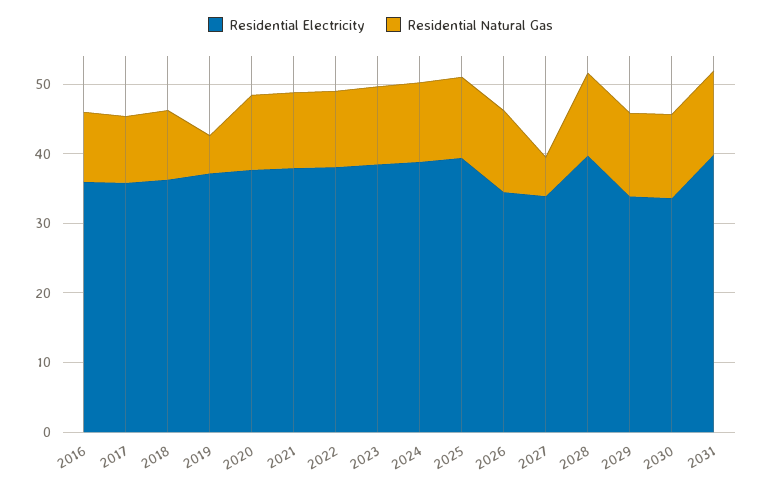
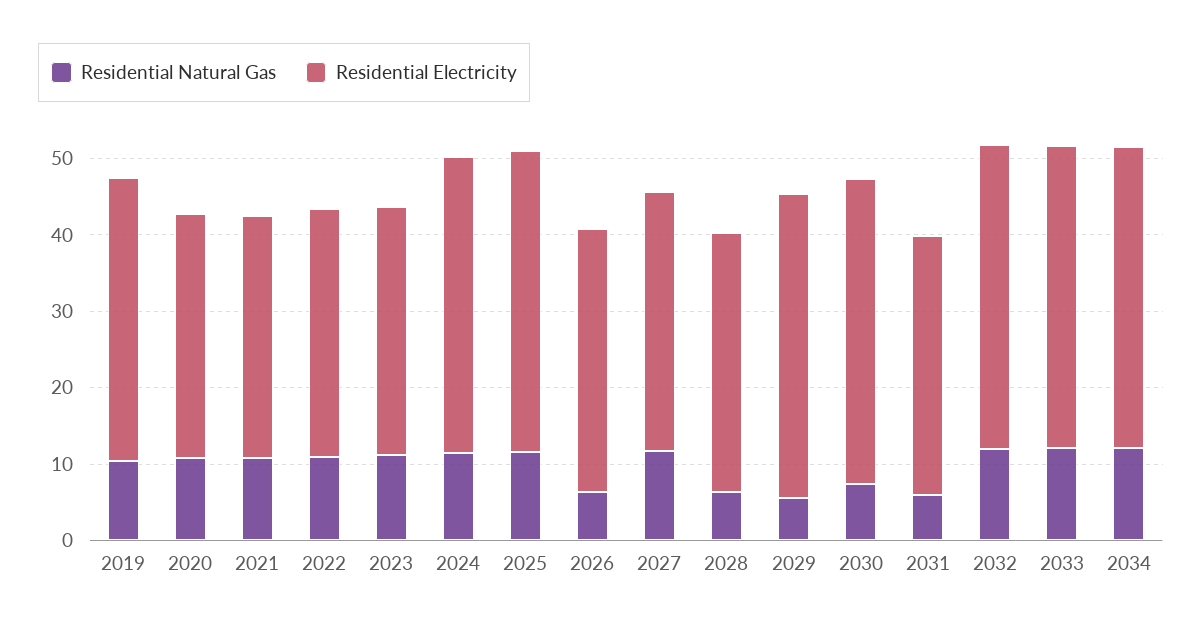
Residential Electricity, 2016: 36 -> none
Residential Natural Gas, 2016: 10 -> none
Residential Electricity, 2017: 36 -> none
Residential Natural Gas, 2017: 10 -> none
Residential Electricity, 2018: 36 -> none
Residential Natural Gas, 2018: 10 -> none
Residential Natural Gas, 2019: 6 -> 10
Residential Electricity, 2020: 38 -> 32
Residential Electricity, 2021: 38 -> 32
Residential Electricity, 2022: 38 -> 32
Residential Electricity, 2023: 38 -> 32
Residential Natural Gas, 2026: 12 -> 6
Residential Natural Gas, 2027: 6 -> 12
Residential Electricity, 2028: 40 -> 34
Residential Natural Gas, 2028: 12 -> 6
Residential Electricity, 2029: 34 -> 40
Residential Natural Gas, 2029: 12 -> 6
Residential Electricity, 2030: 34 -> 40
Residential Natural Gas, 2030: 12 -> 8
Residential Electricity, 2031: 40 -> 34
Residential Natural Gas, 2031: 12 -> 6
Residential Natural Gas, 2032: none -> 12
Residential Electricity, 2032: none -> 40
Residential Natural Gas, 2033: none -> 12
Residential Electricity, 2033: none -> 40
Residential Natural Gas, 2034: none -> 12
Residential Electricity, 2034: none -> 40

